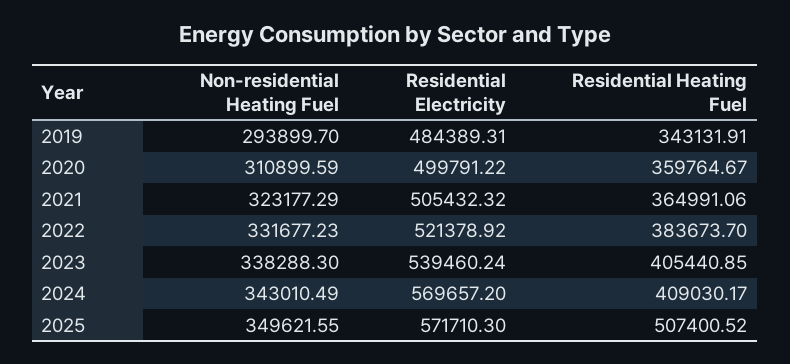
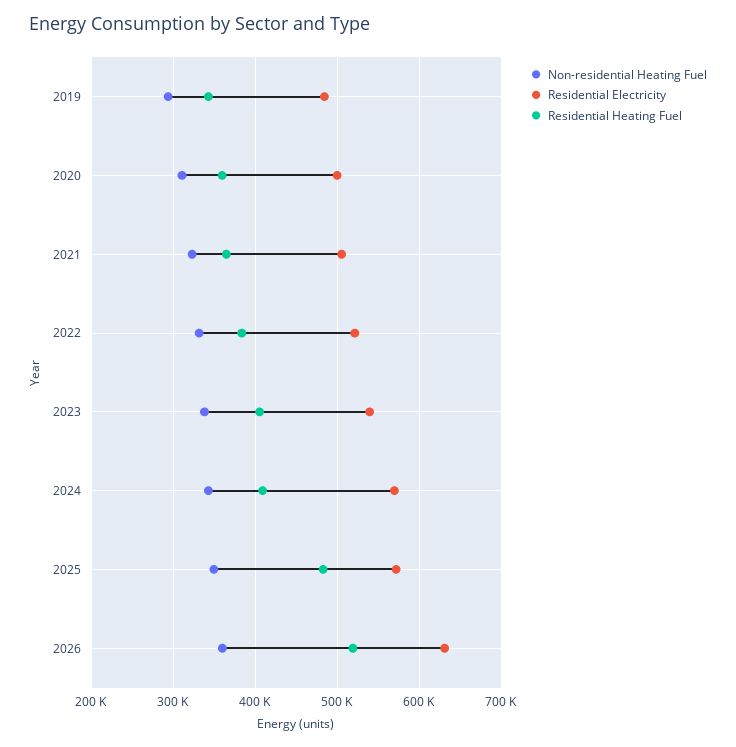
Residential Heating Fuel, 2025: 507400.52 -> 480000
Non-residential Heating Fuel, 2026: none -> 360000
Residential Electricity, 2026: none -> 630000
Residential Heating Fuel, 2026: none -> 520000

